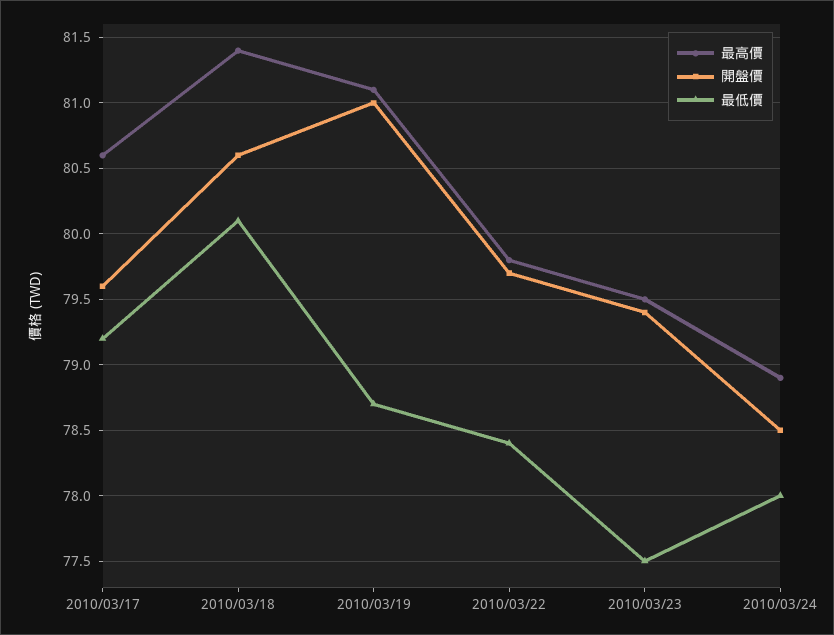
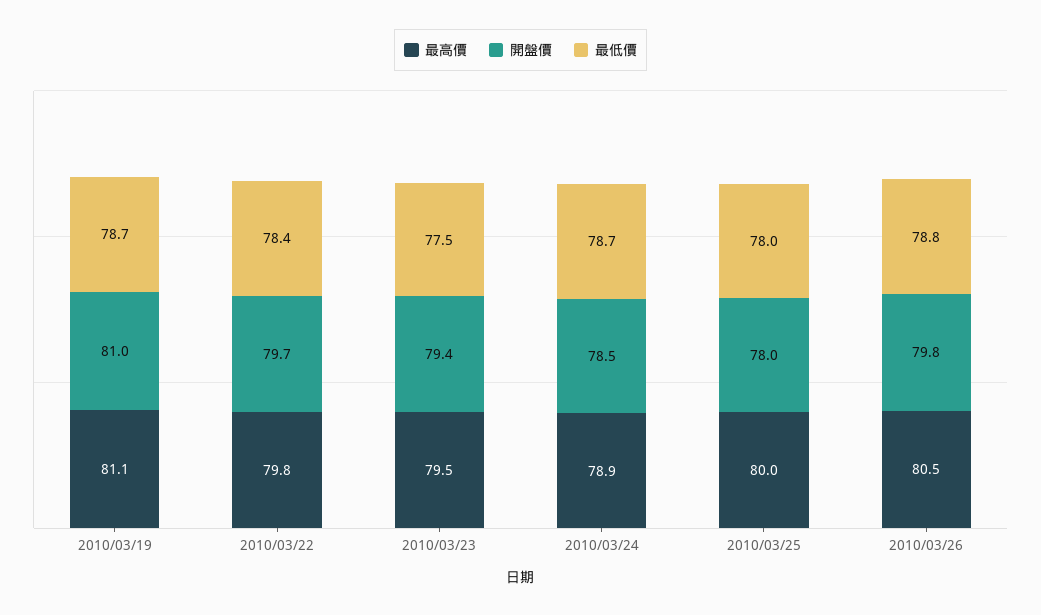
最高價, 2010/03/17: 80.6 -> none
開盤價, 2010/03/17: 79.6 -> none
最低價, 2010/03/17: 79.2 -> none
最高價, 2010/03/18: 81.4 -> none
開盤價, 2010/03/18: 80.6 -> none
最低價, 2010/03/18: 80.1 -> none
最低價, 2010/03/24: 78 -> 78.7
最高價, 2010/03/25: none -> 80
開盤價, 2010/03/25: none -> 78
最低價, 2010/03/25: none -> 78
最高價, 2010/03/26: none -> 80.5
開盤價, 2010/03/26: none -> 79.8
最低價, 2010/03/26: none -> 78.8

